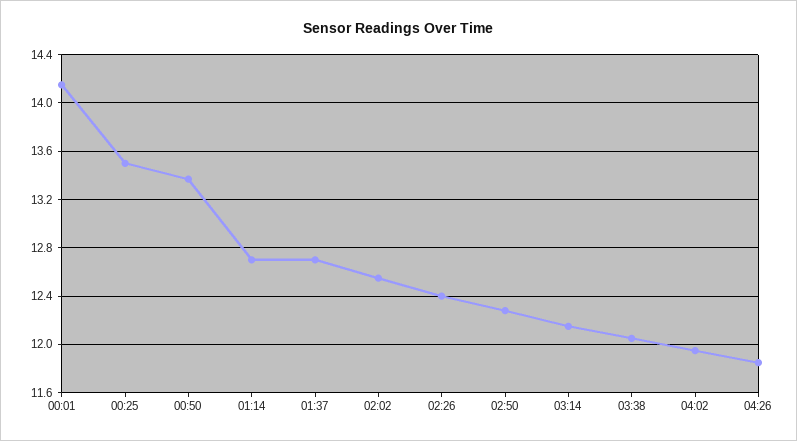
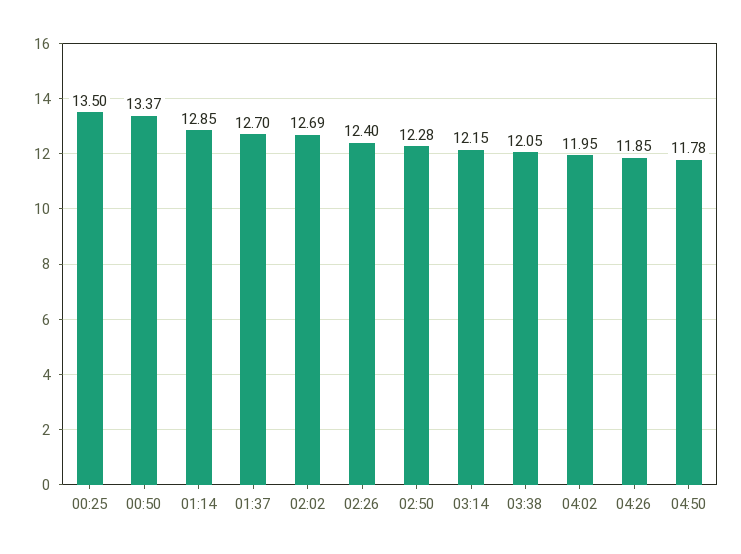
00:01: 14.15 -> none
01:14: 12.7 -> 12.85
02:02: 12.55 -> 12.69
04:50: none -> 11.78

